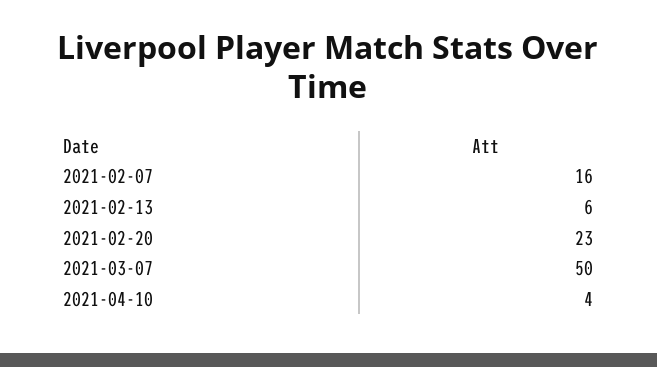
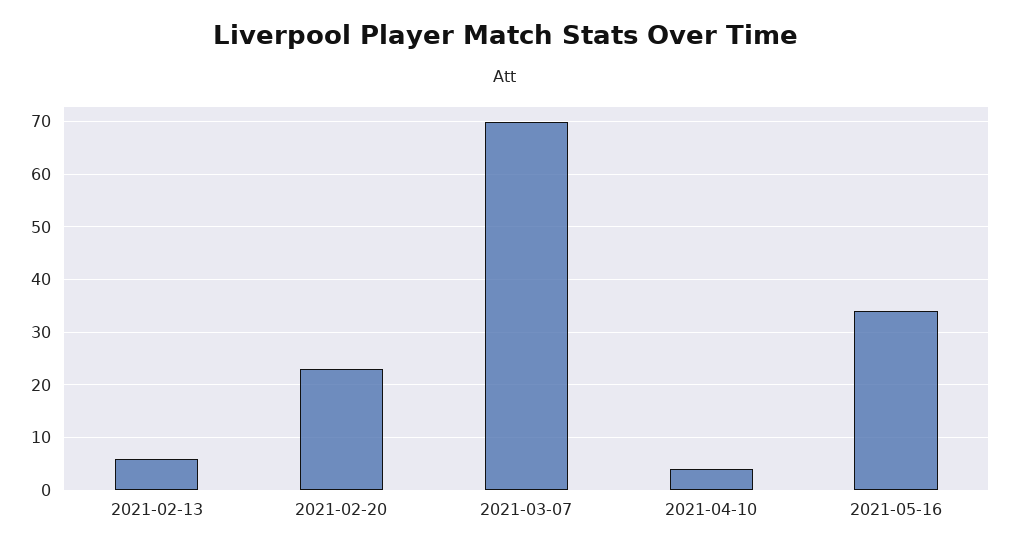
2021-02-07: 16 -> none
2021-03-07: 50 -> 70
2021-05-16: none -> 35

